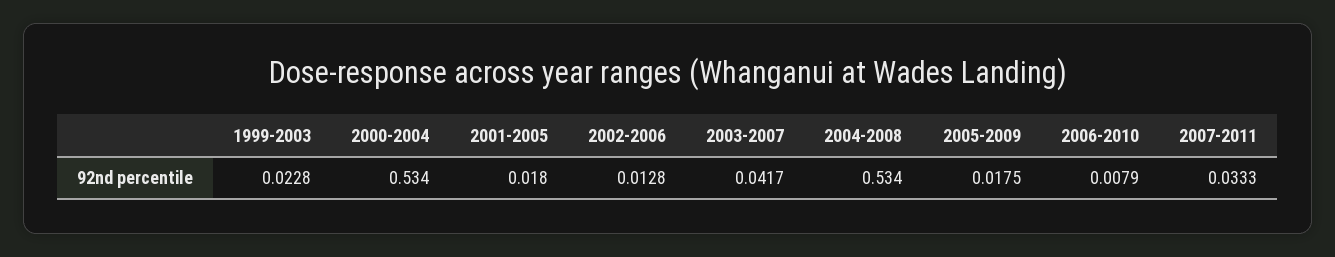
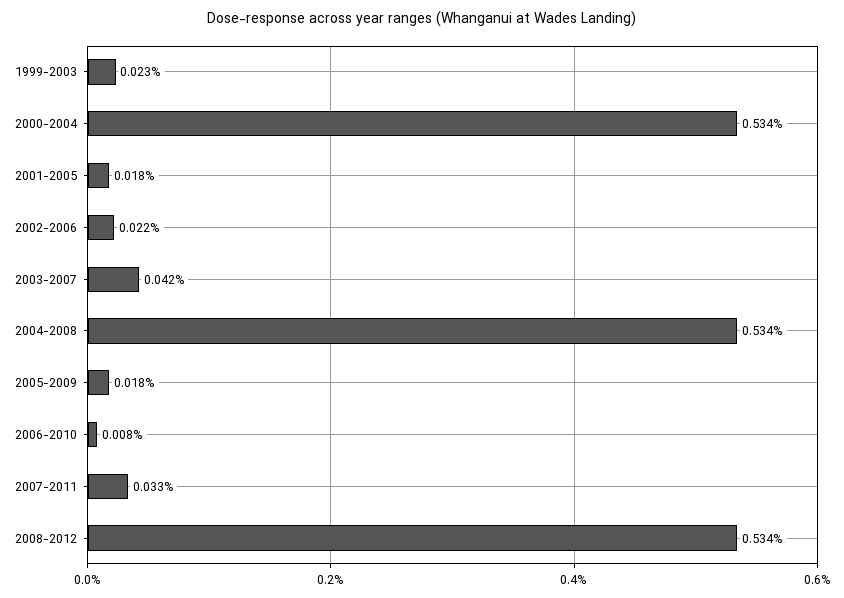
2002-2006: 0.0128 -> 0.022
2008-2012: none -> 0.534

